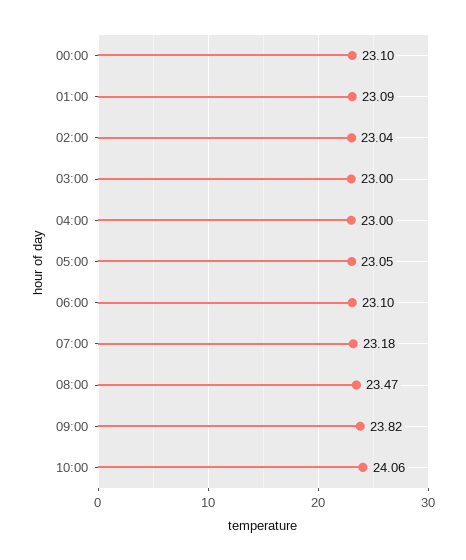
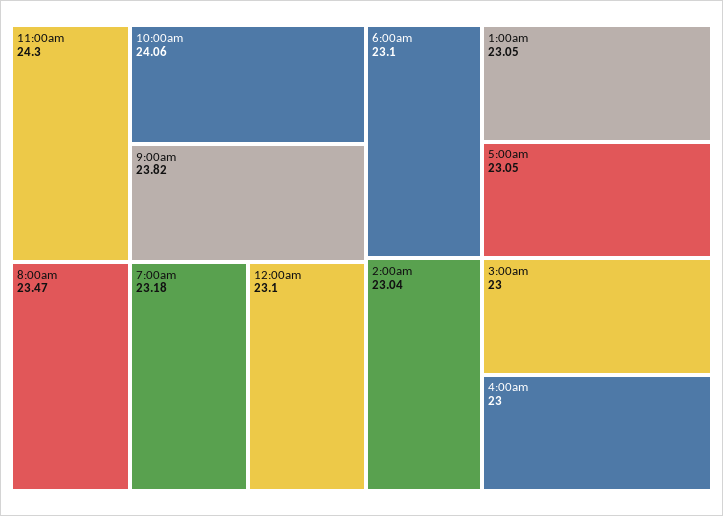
01:00: 23.09 -> 23.05
11:00am: none -> 24.3

